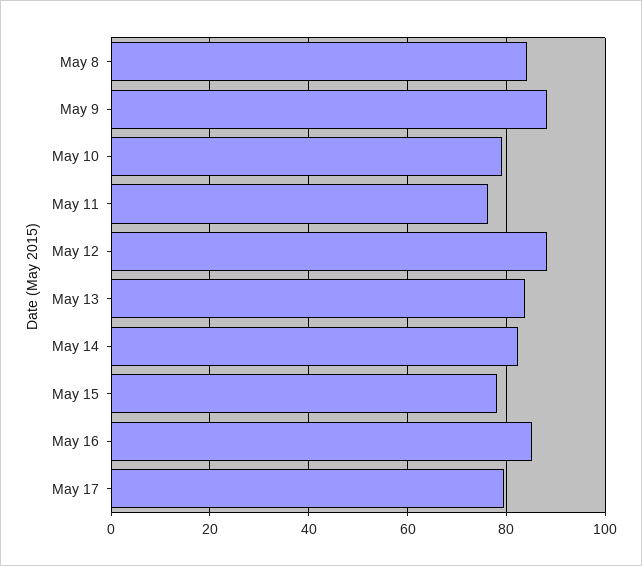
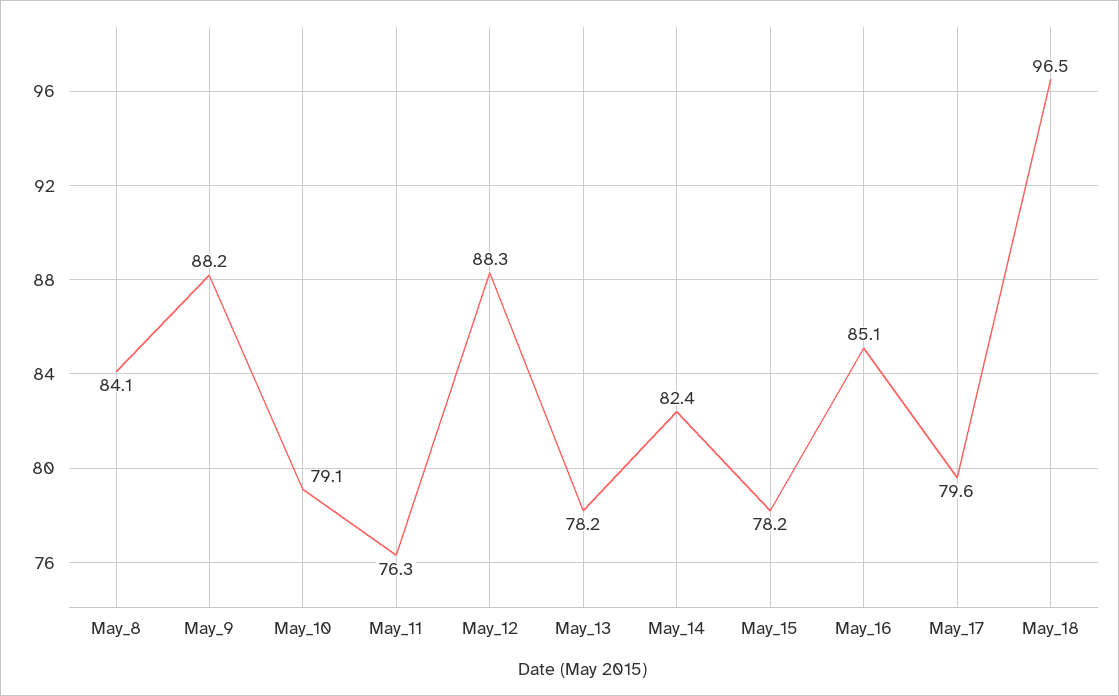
May 13: 84 -> 78.2
May_18: none -> 96.5

